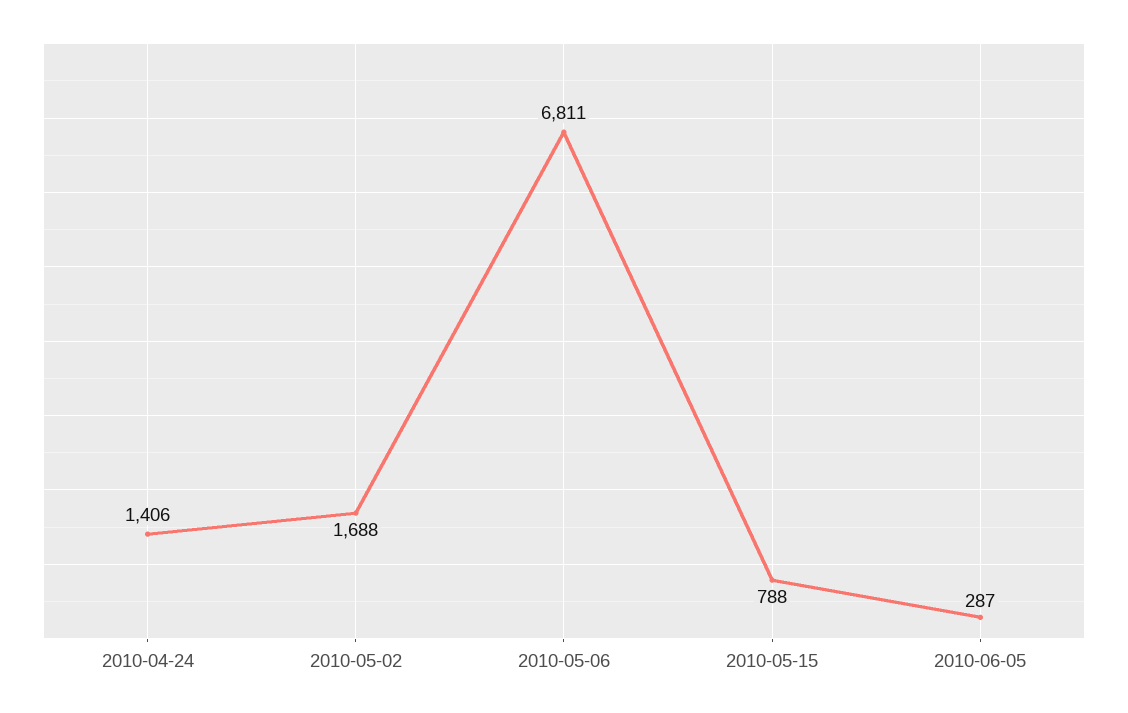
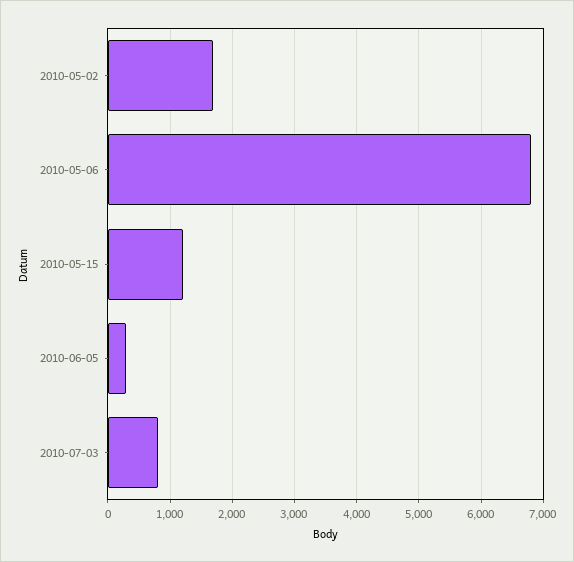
2010-04-24: 1406 -> none
2010-05-15: 788 -> 1200
2010-07-03: none -> 800

